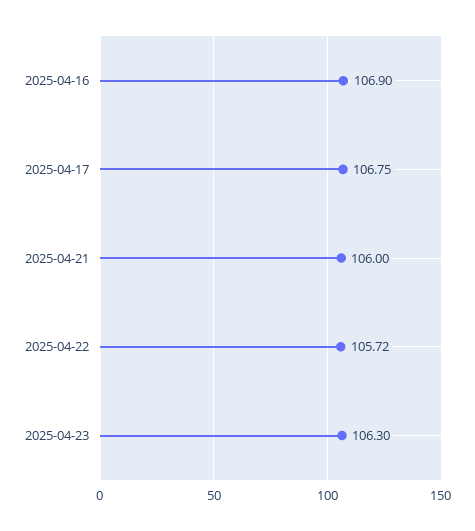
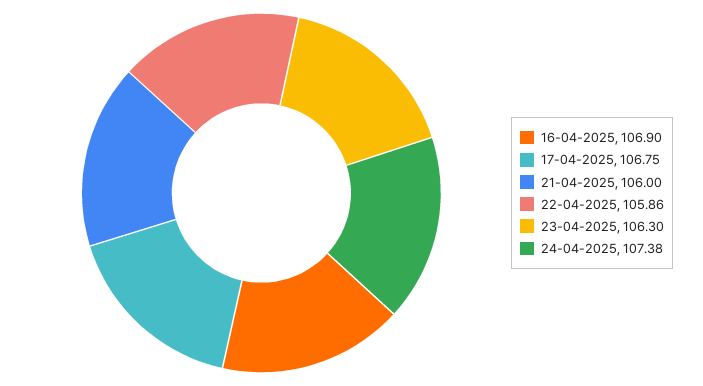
2025-04-22: 105.72 -> 105.86
24-04-2025: none -> 107.38

